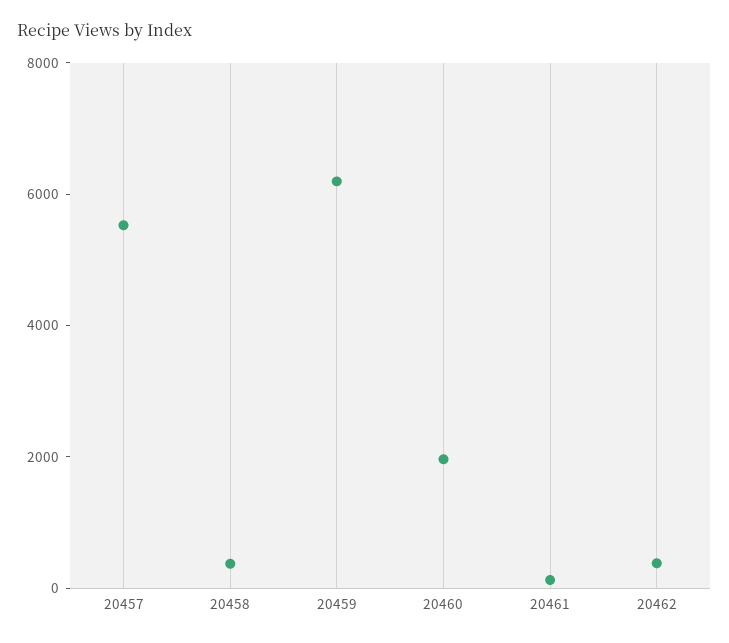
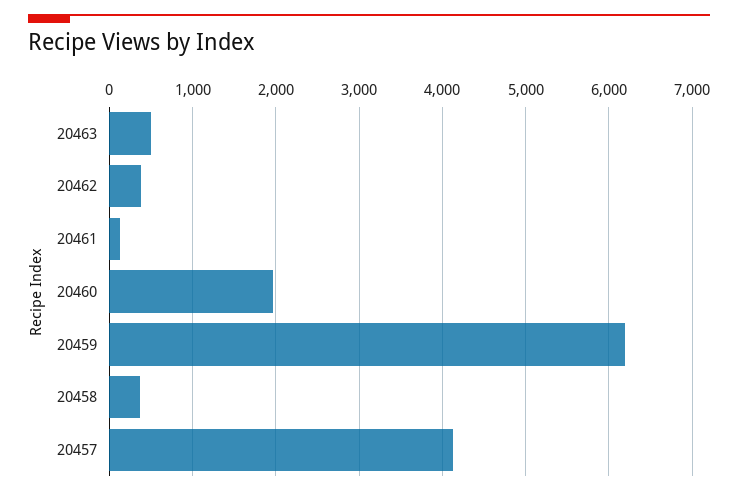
20457: 5500 -> 4100
20463: none -> 500

